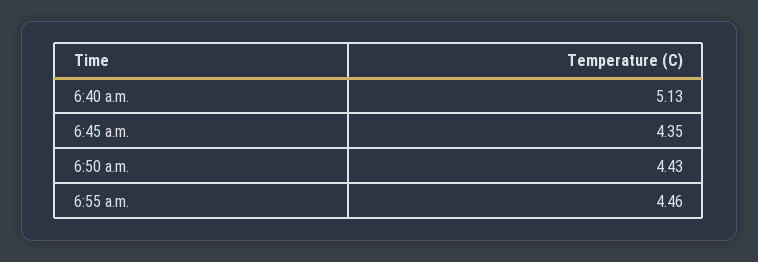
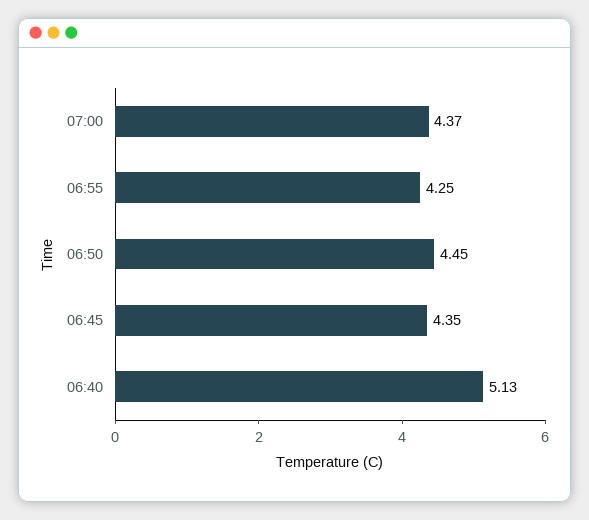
6:50 a.m.: 4.43 -> 4.45
6:55 a.m.: 4.46 -> 4.25
07:00: none -> 4.37

